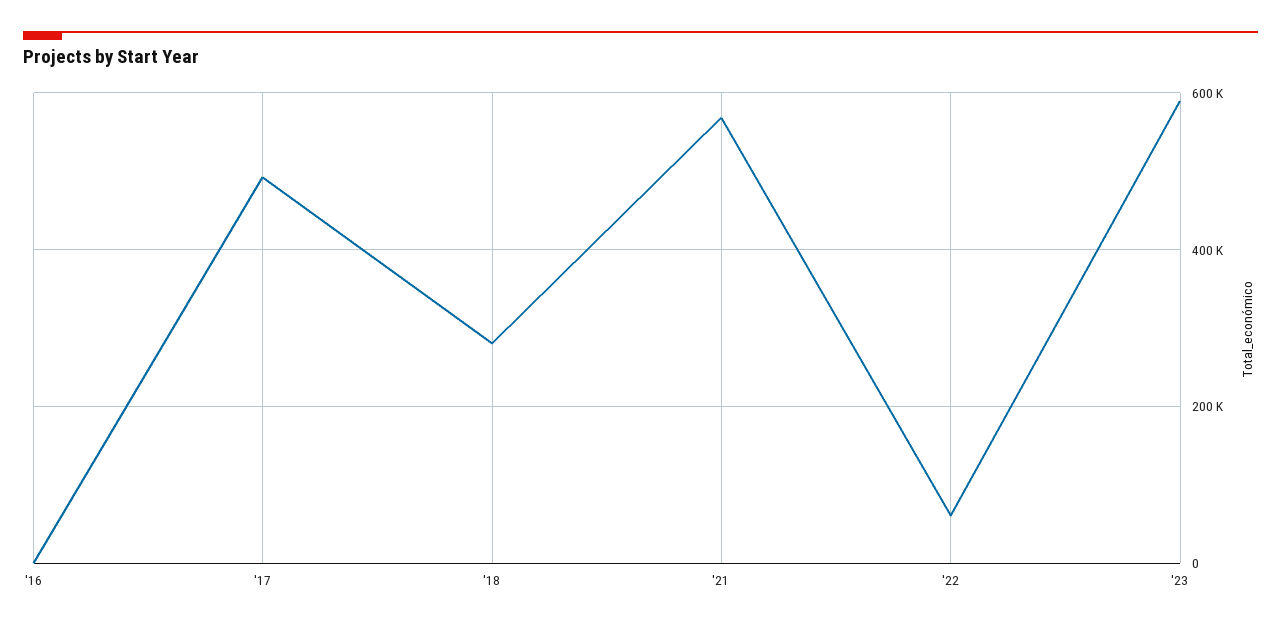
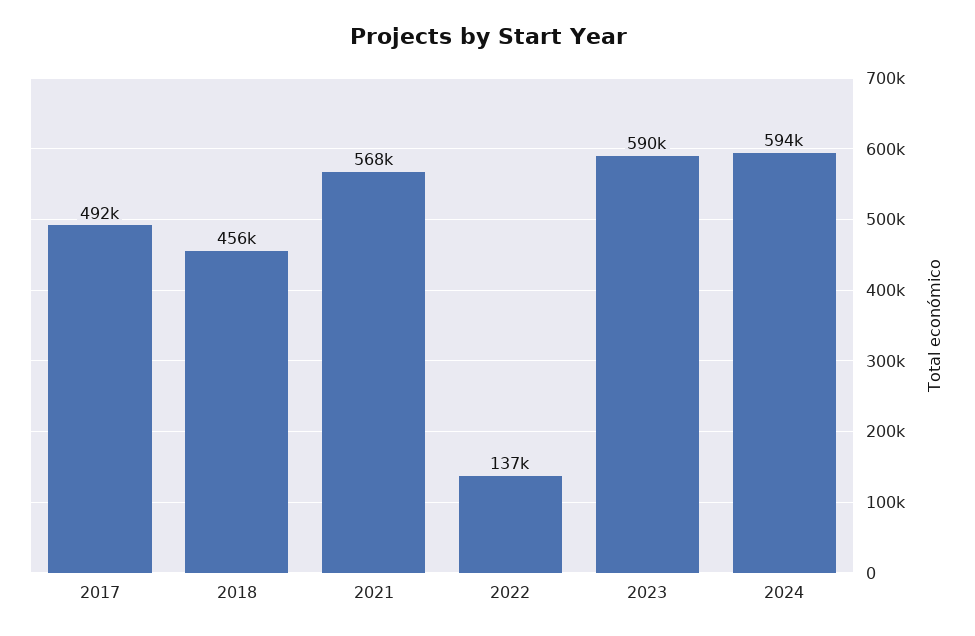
'16: 0 -> none
'18: 280000 -> 456000
'22: 60000 -> 137000
2024: none -> 594000

